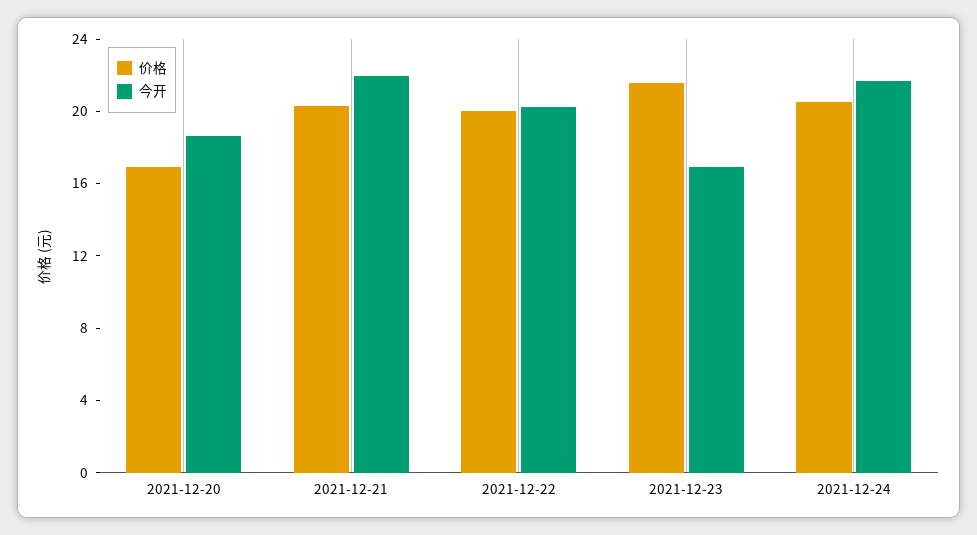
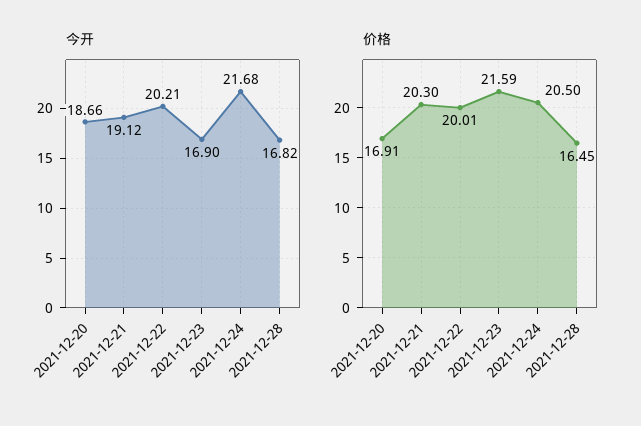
今开, 2021-12-21: 22 -> 19.12
今开, 2021-12-28: none -> 16.82
价格, 2021-12-28: none -> 16.45

